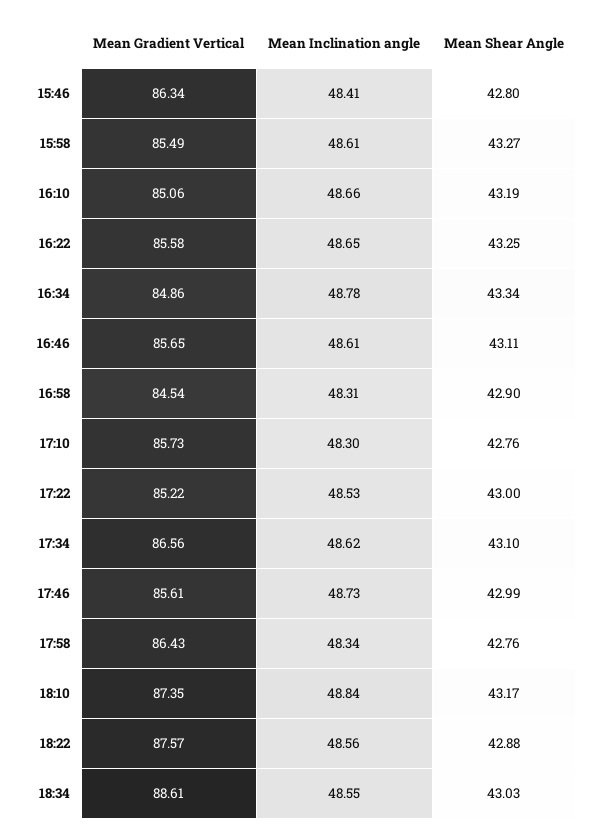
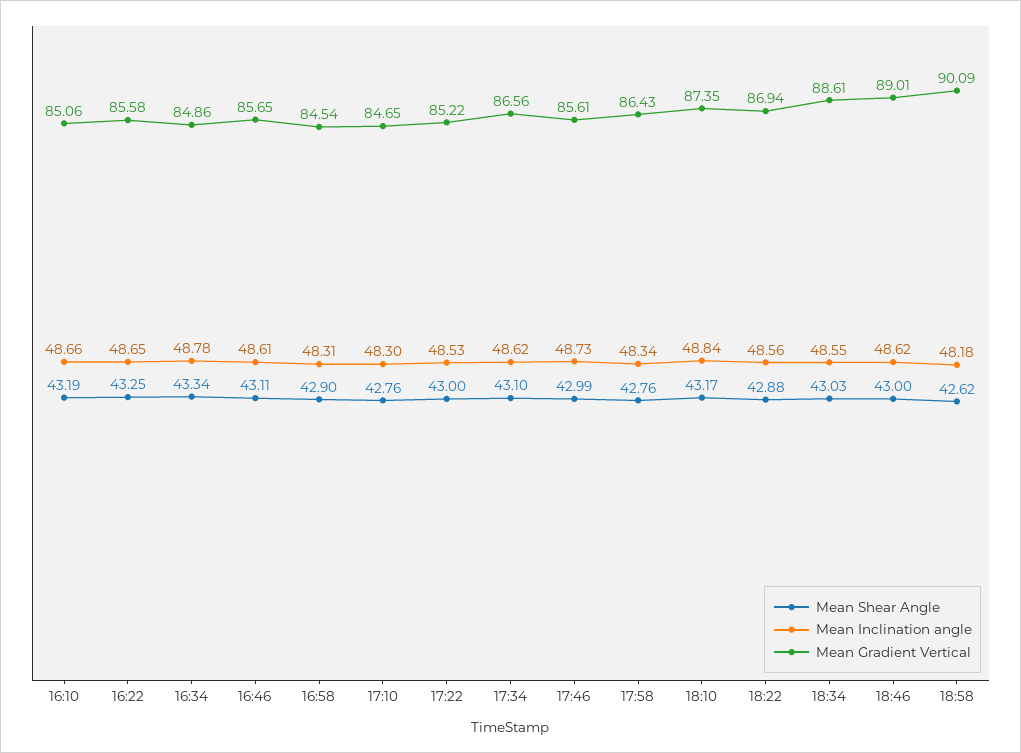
Mean Gradient Vertical, 15:46: 86.34 -> none
Mean Inclination angle, 15:46: 48.41 -> none
Mean Shear Angle, 15:46: 42.8 -> none
Mean Gradient Vertical, 15:58: 85.49 -> none
Mean Inclination angle, 15:58: 48.61 -> none
Mean Shear Angle, 15:58: 43.27 -> none
Mean Gradient Vertical, 17:10: 85.73 -> 84.65
Mean Gradient Vertical, 18:22: 87.57 -> 86.94
Mean Shear Angle, 18:46: none -> 43
Mean Inclination angle, 18:46: none -> 48.62
Mean Gradient Vertical, 18:46: none -> 89.01
Mean Shear Angle, 18:58: none -> 42.62
Mean Inclination angle, 18:58: none -> 48.18
Mean Gradient Vertical, 18:58: none -> 90.09

